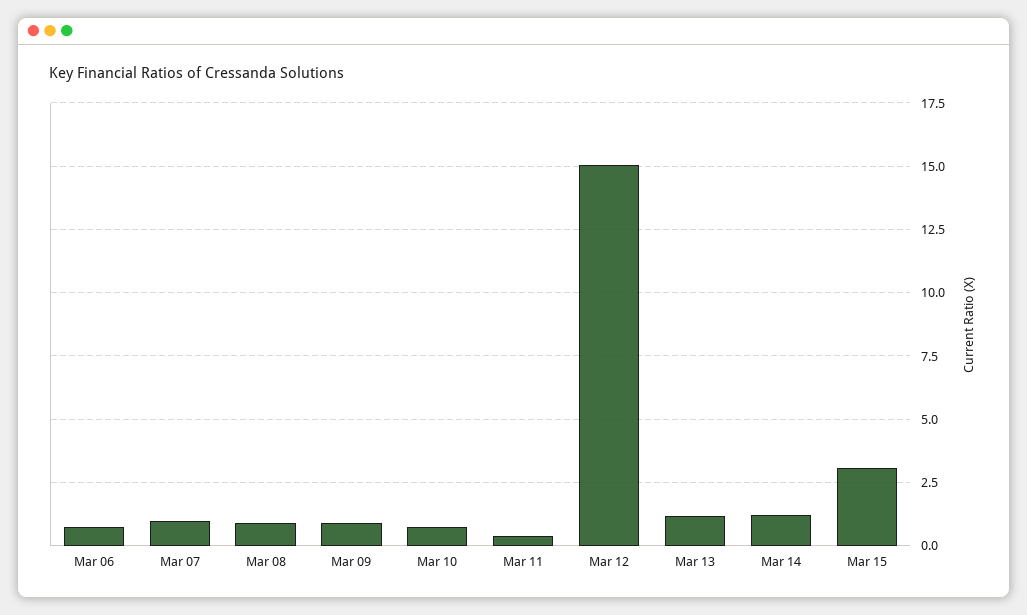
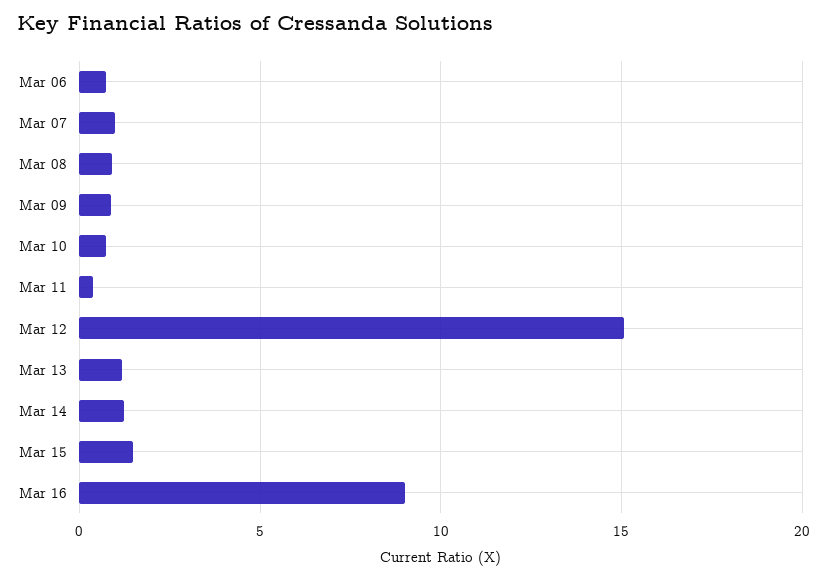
Mar 15: 3 -> 1.5
Mar 16: none -> 9

